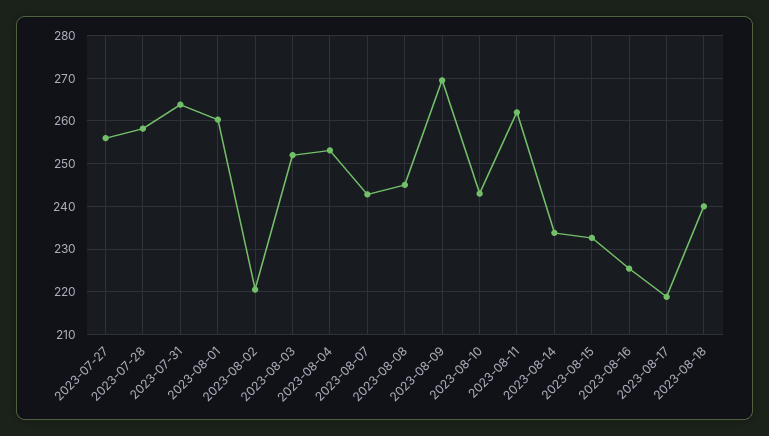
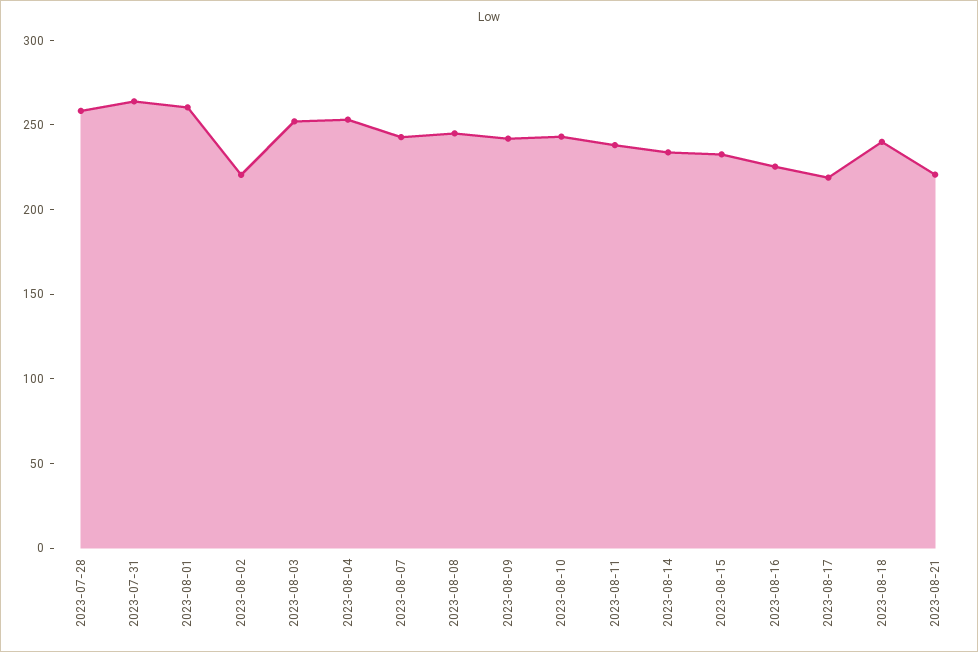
2023-07-27: 256 -> none
2023-08-09: 270 -> 240
2023-08-11: 262 -> 240
2023-08-21: none -> 220

